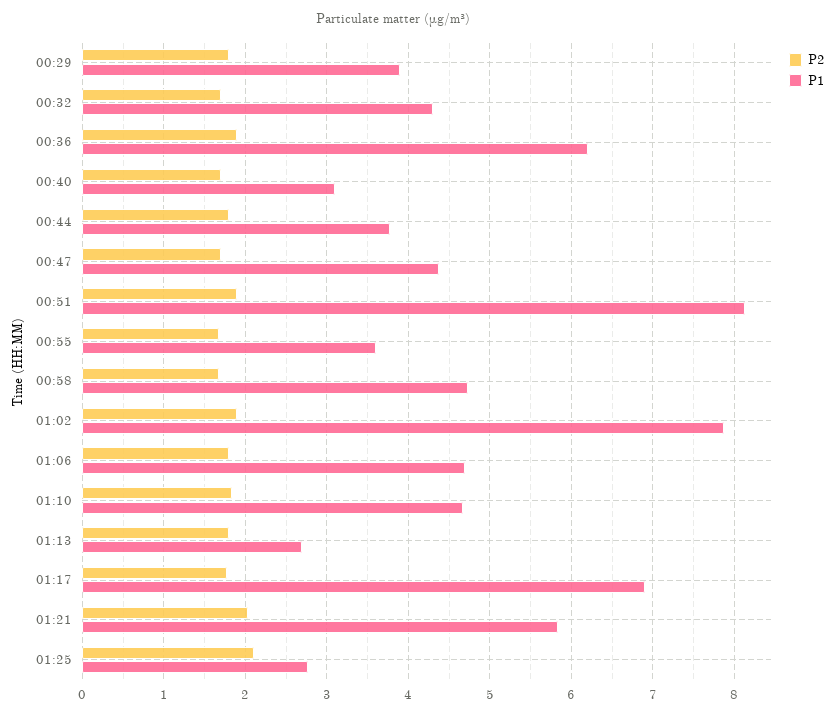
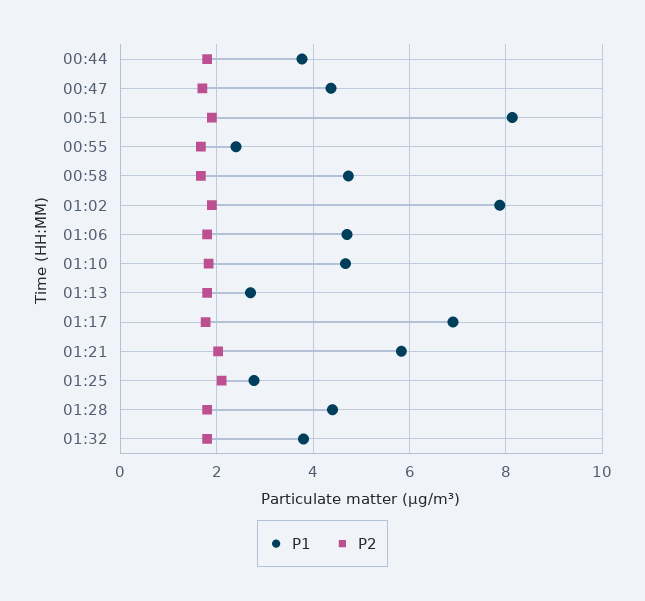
P2, 00:29: 1.8 -> none
P1, 00:29: 3.9 -> none
P2, 00:32: 1.7 -> none
P1, 00:32: 4.3 -> none
P2, 00:36: 1.9 -> none
P1, 00:36: 6.2 -> none
P2, 00:40: 1.7 -> none
P1, 00:40: 3.1 -> none
P1, 00:55: 3.6 -> 2.4
P1, 01:28: none -> 4.4
P2, 01:28: none -> 1.8
P1, 01:32: none -> 3.8
P2, 01:32: none -> 1.8

